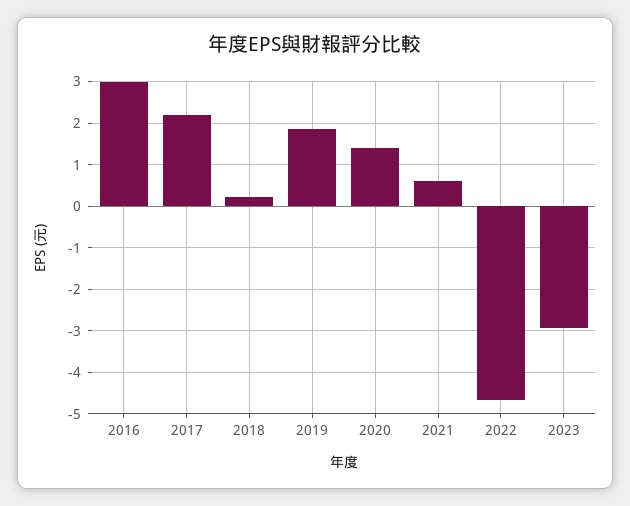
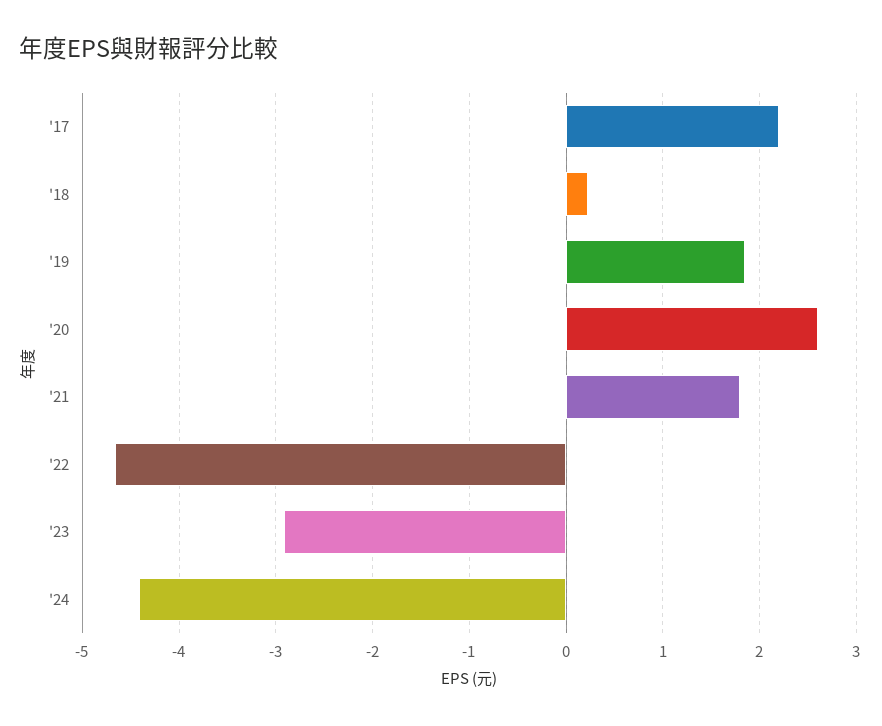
2016: 3 -> none
2020: 1.4 -> 2.6
2021: 0.6 -> 1.8
'24: none -> -4.4

